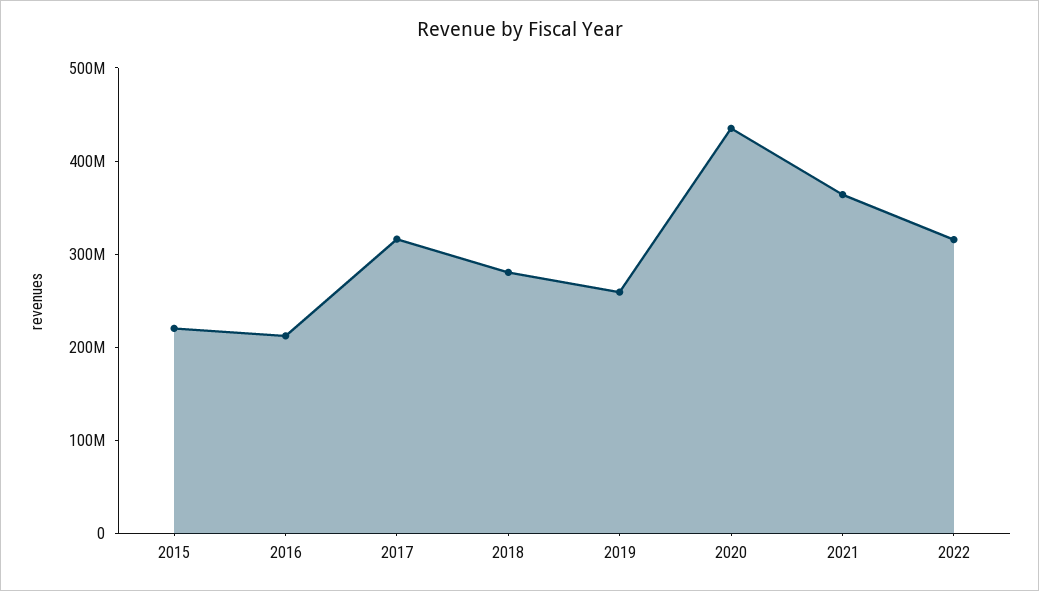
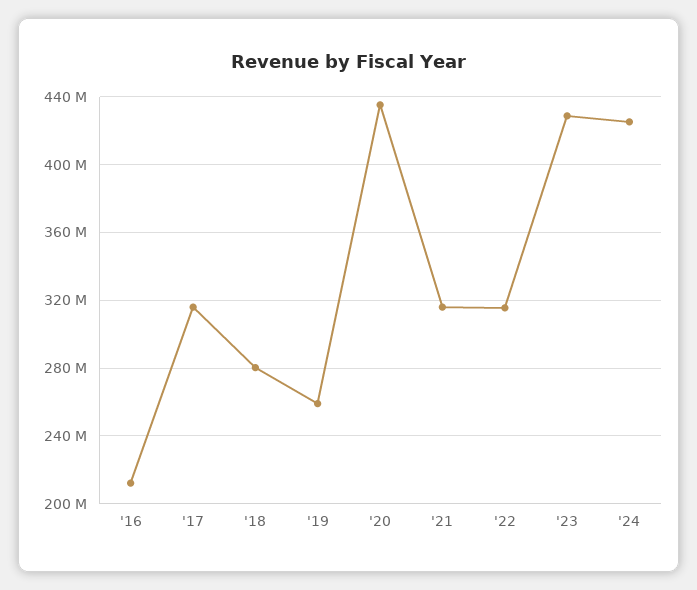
2015: 220000000 -> none
2021: 360000000 -> 315000000
'23: none -> 430000000
'24: none -> 425000000

